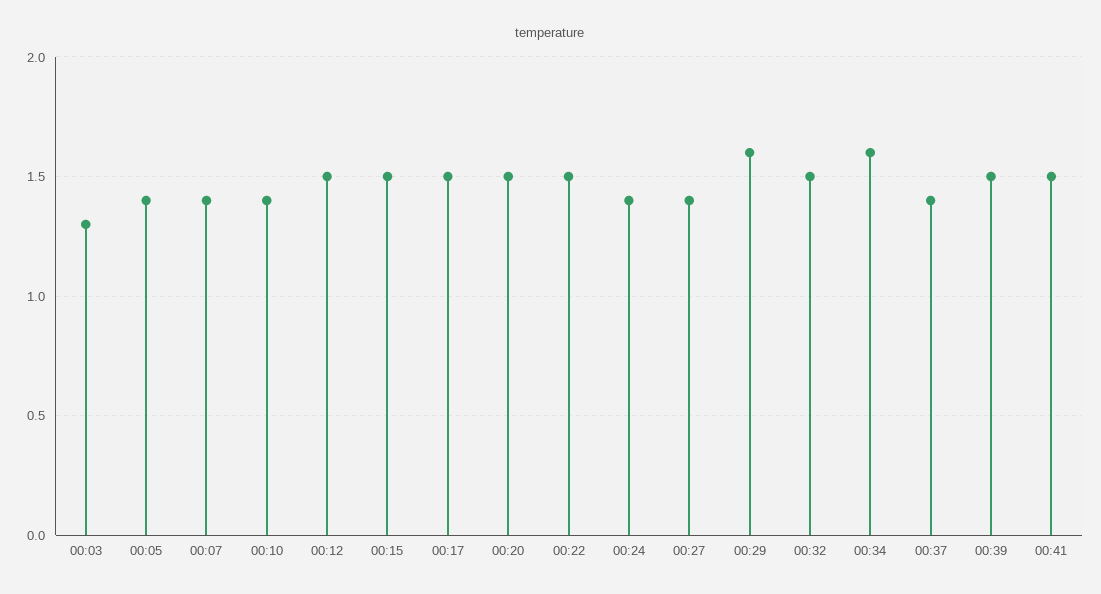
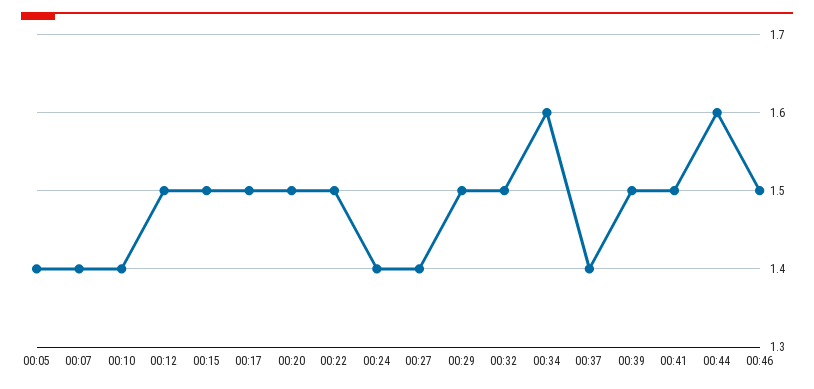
00:03: 1.3 -> none
00:29: 1.6 -> 1.5
00:44: none -> 1.6
00:46: none -> 1.5

